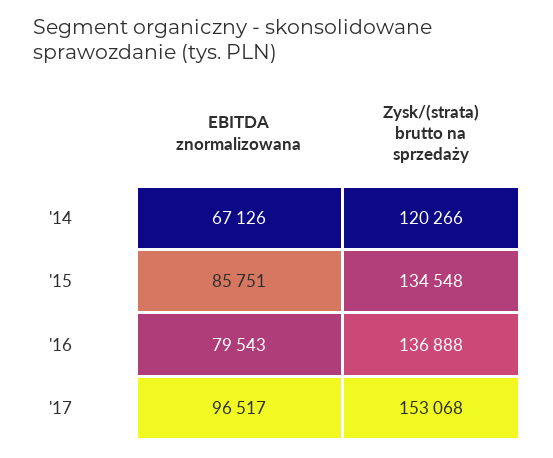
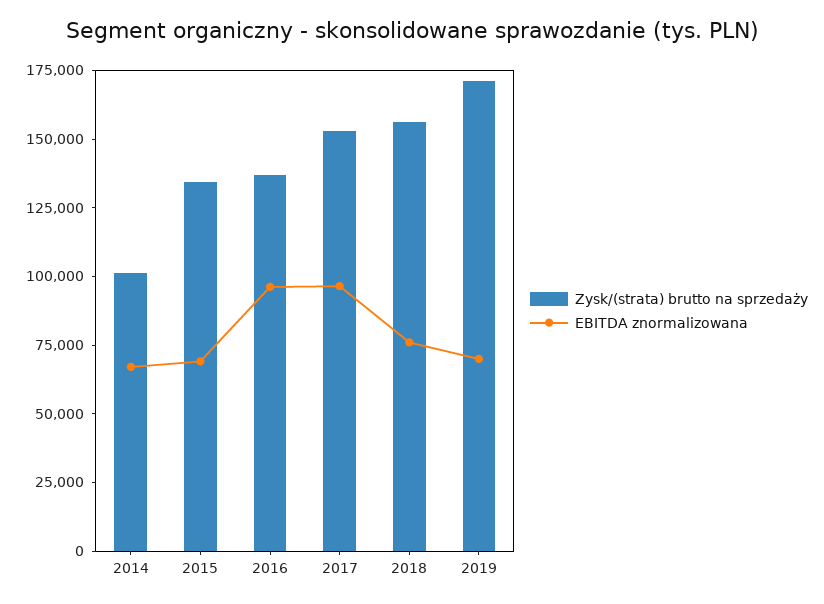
Zysk/(strata) brutto na sprzedaży, '14: 120266 -> 100000
EBITDA znormalizowana, '15: 85751 -> 70000
EBITDA znormalizowana, '16: 79543 -> 95000
Zysk/(strata) brutto na sprzedaży, 2018: none -> 155000
EBITDA znormalizowana, 2018: none -> 75000
Zysk/(strata) brutto na sprzedaży, 2019: none -> 170000
EBITDA znormalizowana, 2019: none -> 70000

